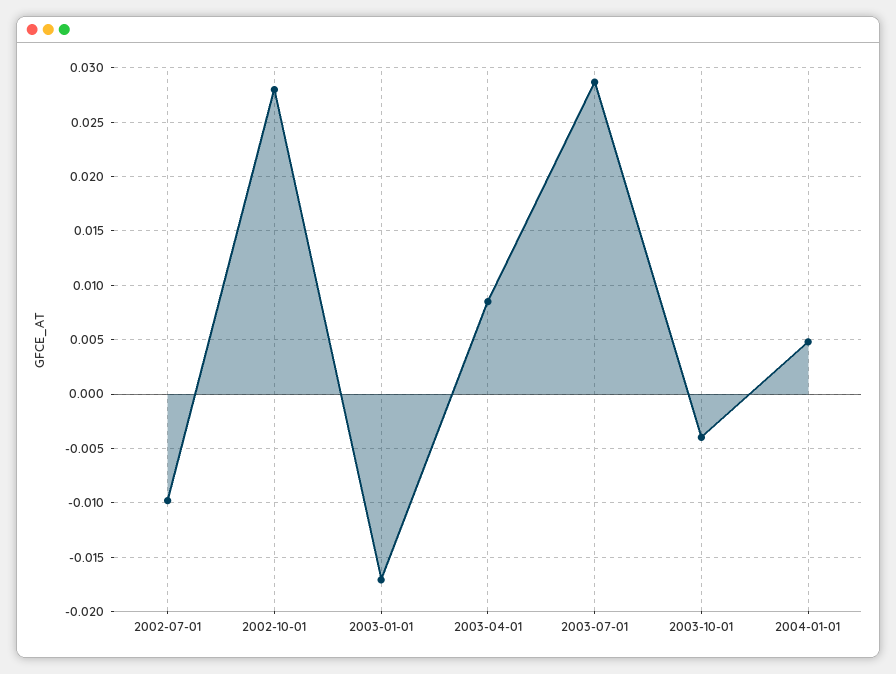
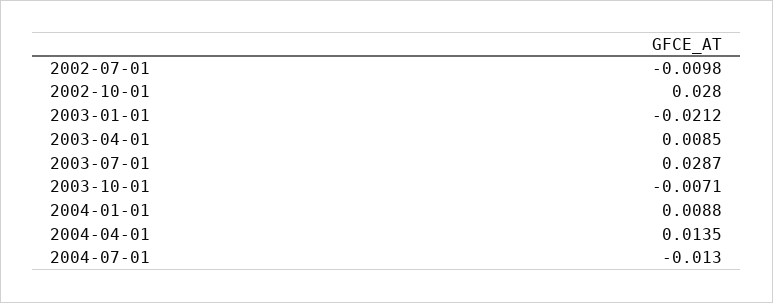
2003-01-01: -0.017 -> -0.0212
2003-10-01: -0.004 -> -0.0071
2004-01-01: 0.005 -> 0.0088
2004-04-01: none -> 0.0135
2004-07-01: none -> -0.013

